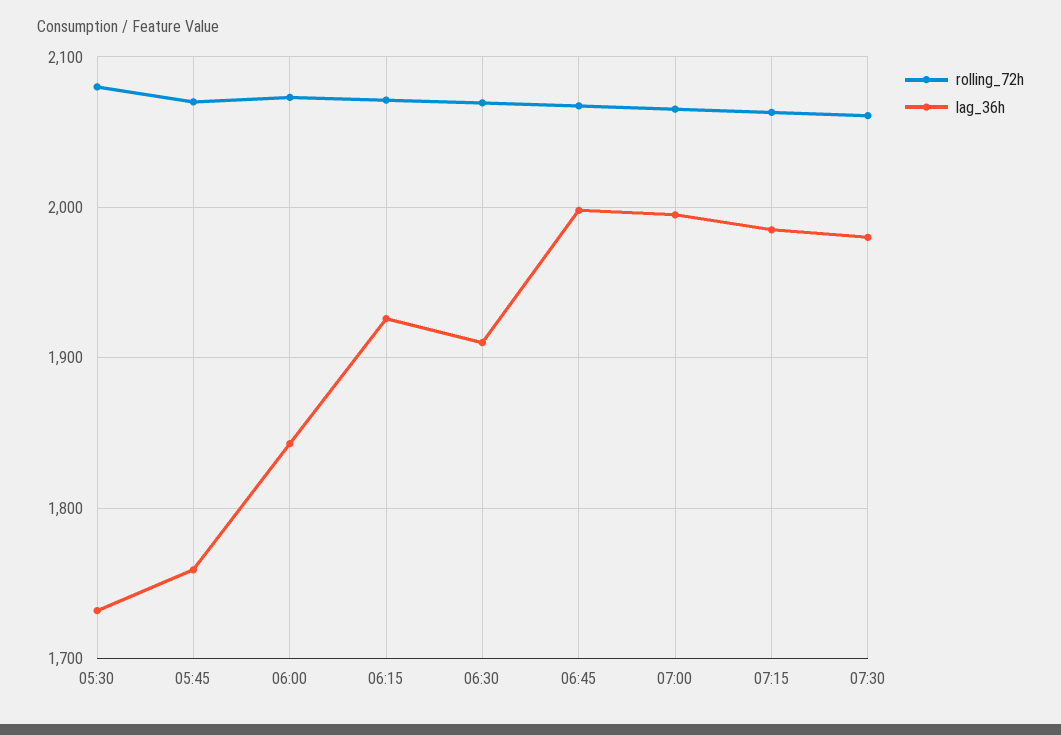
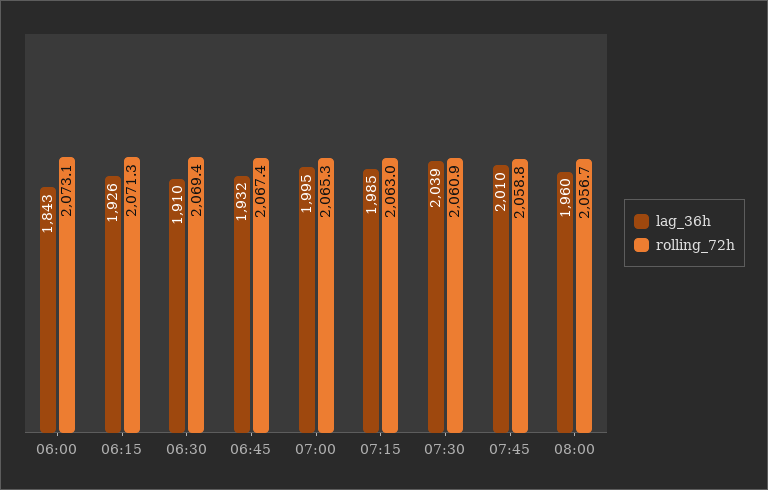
rolling_72h, 05:30: 2080 -> none
lag_36h, 05:30: 1730 -> none
rolling_72h, 05:45: 2070 -> none
lag_36h, 05:45: 1760 -> none
lag_36h, 06:45: 2000 -> 1932
lag_36h, 07:30: 1980 -> 2039
lag_36h, 07:45: none -> 2010
rolling_72h, 07:45: none -> 2058.8
lag_36h, 08:00: none -> 1960
rolling_72h, 08:00: none -> 2056.7

